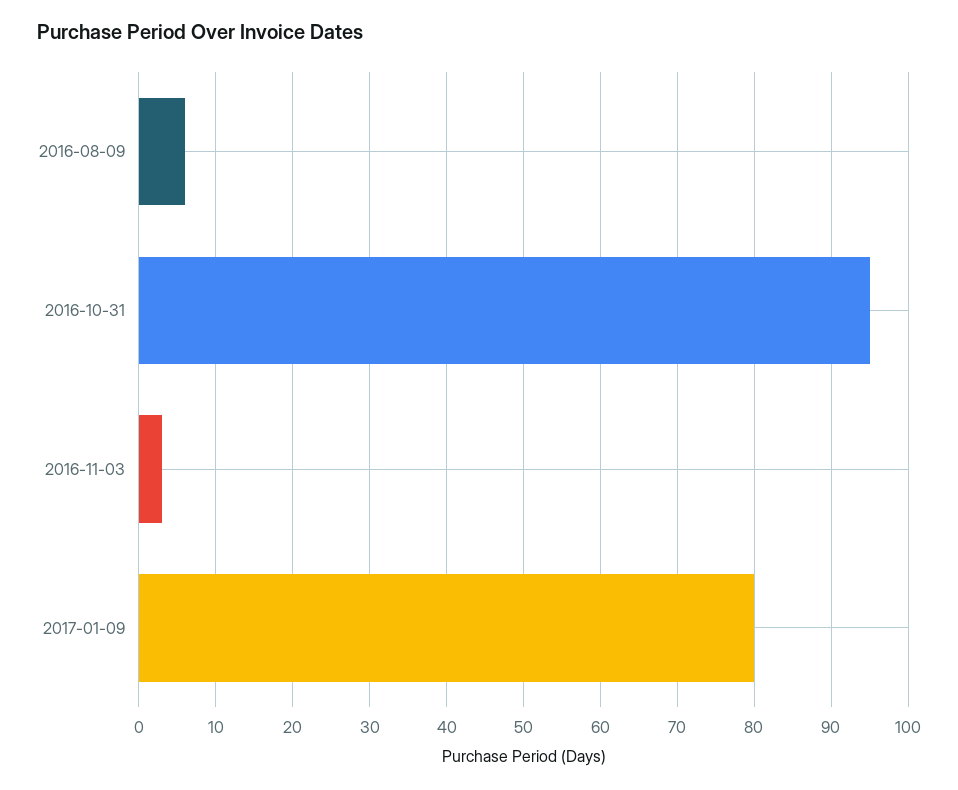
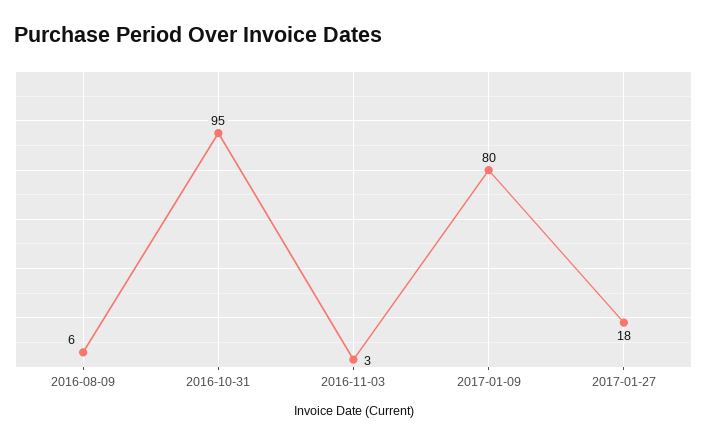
2017-01-27: none -> 18

